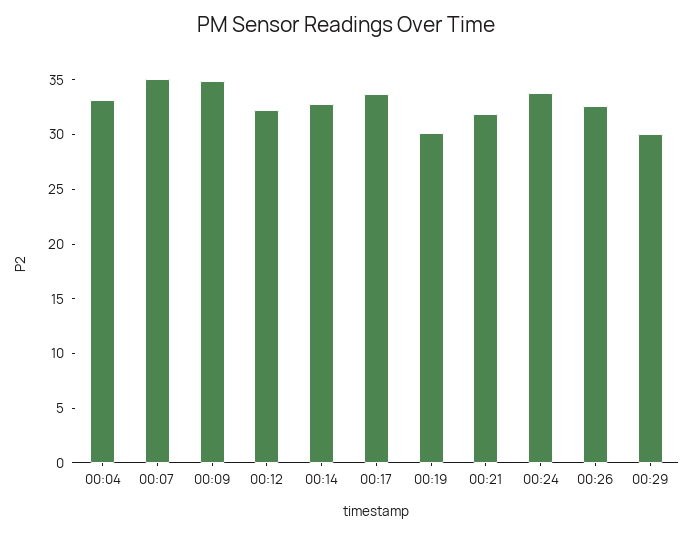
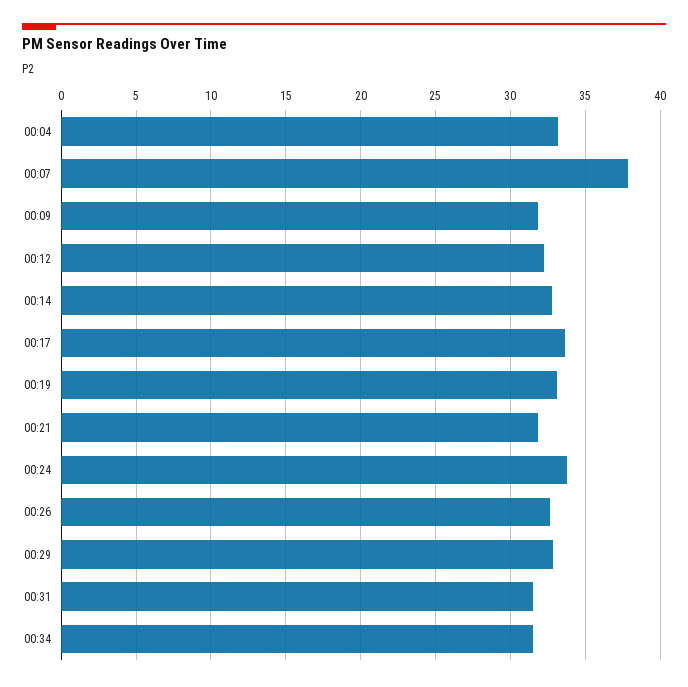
00:07: 35 -> 38
00:09: 35 -> 32
00:19: 30 -> 33
00:29: 30 -> 33
00:31: none -> 31.5
00:34: none -> 31.5

